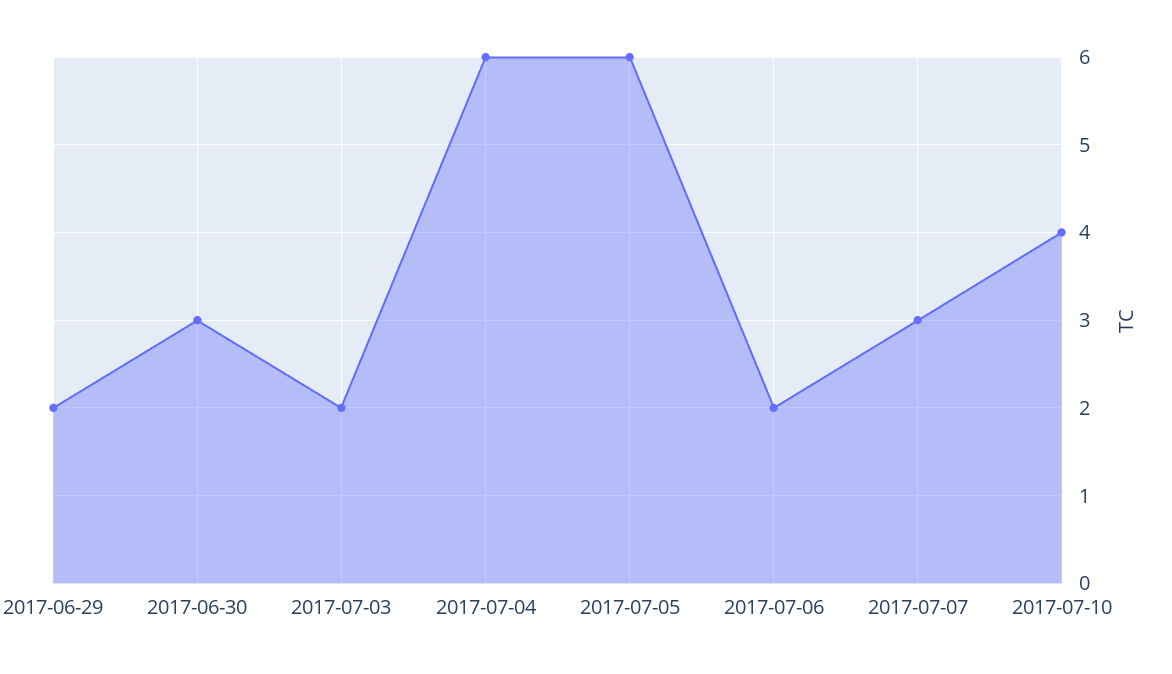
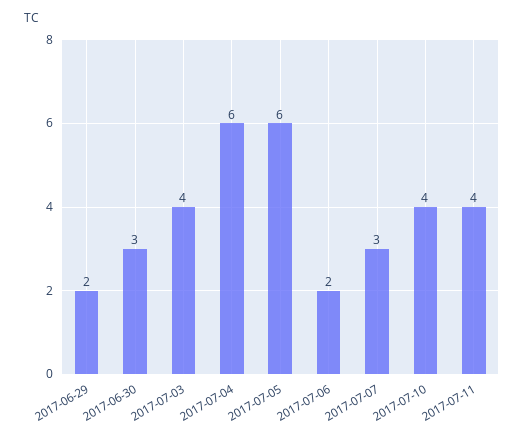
2017-07-03: 2 -> 4
2017-07-11: none -> 4

